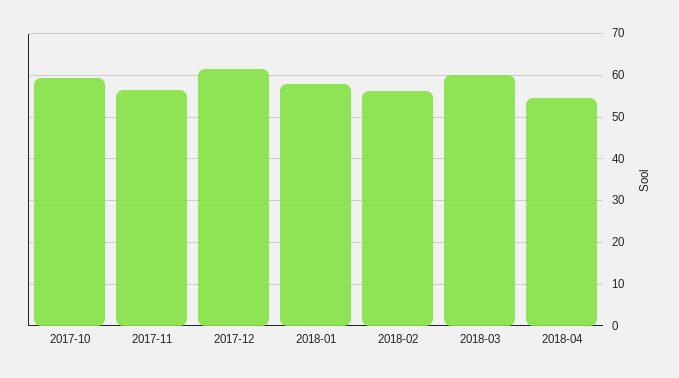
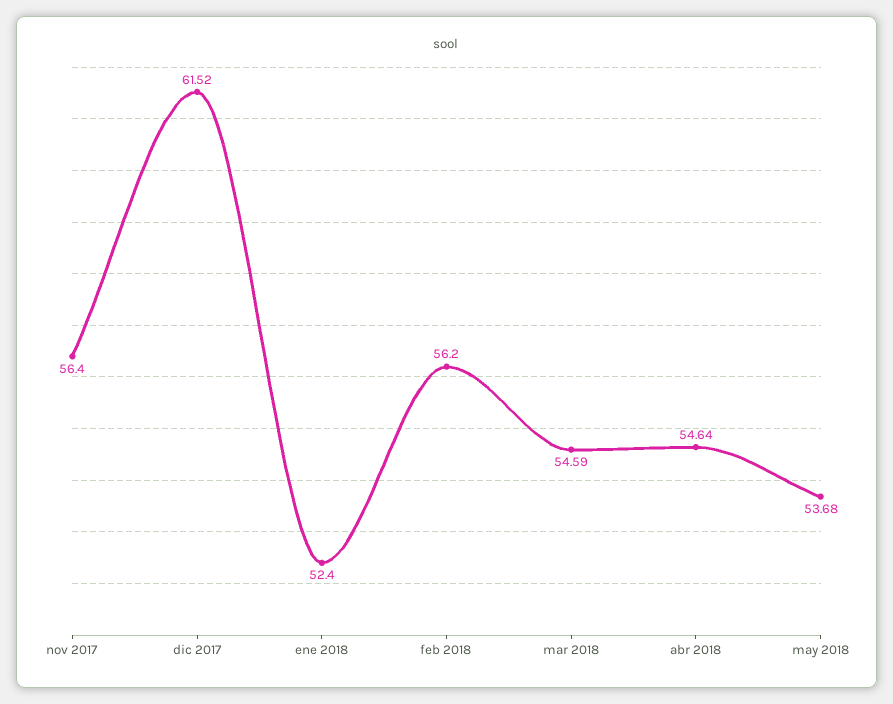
2017-10: 60 -> none
2018-01: 58 -> 52.4
2018-03: 60 -> 54.59
may 2018: none -> 53.68

